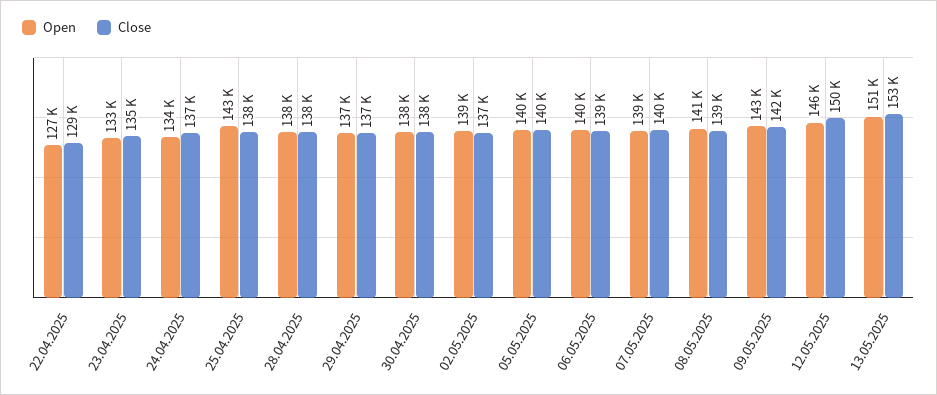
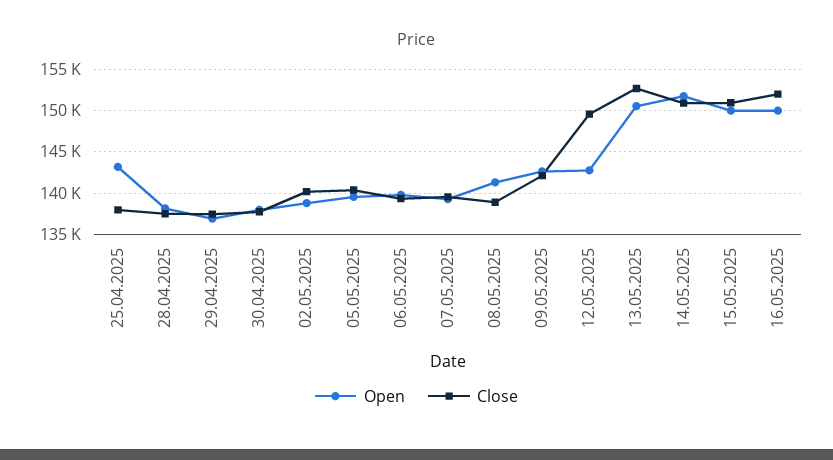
Open, 22.04.2025: 127000 -> none
Close, 22.04.2025: 129000 -> none
Open, 23.04.2025: 133000 -> none
Close, 23.04.2025: 135000 -> none
Open, 24.04.2025: 134000 -> none
Close, 24.04.2025: 137000 -> none
Close, 02.05.2025: 137000 -> 140000
Open, 12.05.2025: 146000 -> 143000
Open, 14.05.2025: none -> 152000
Close, 14.05.2025: none -> 151000
Open, 15.05.2025: none -> 150000
Close, 15.05.2025: none -> 151000
Open, 16.05.2025: none -> 150000
Close, 16.05.2025: none -> 152000

